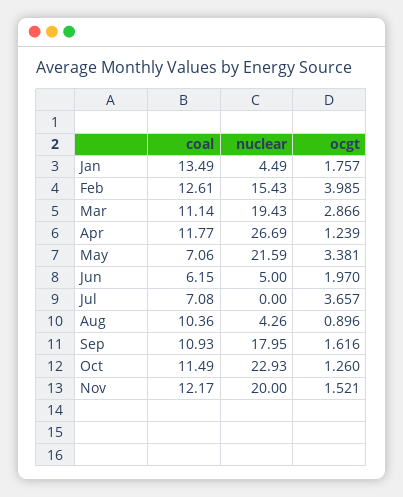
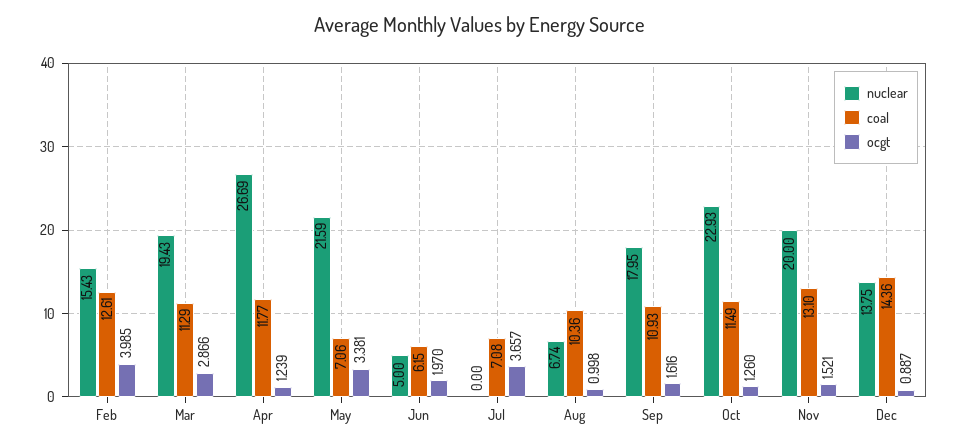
coal, Jan: 13.49 -> none
nuclear, Jan: 4.49 -> none
ocgt, Jan: 1.757 -> none
coal, Mar: 11.14 -> 11.29
nuclear, Aug: 4.26 -> 6.74
ocgt, Aug: 0.896 -> 0.998
coal, Nov: 12.17 -> 13.1
nuclear, Dec: none -> 13.75
coal, Dec: none -> 14.36
ocgt, Dec: none -> 0.887

